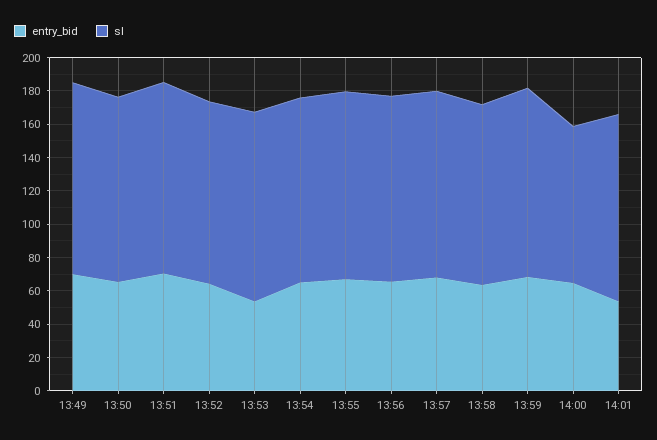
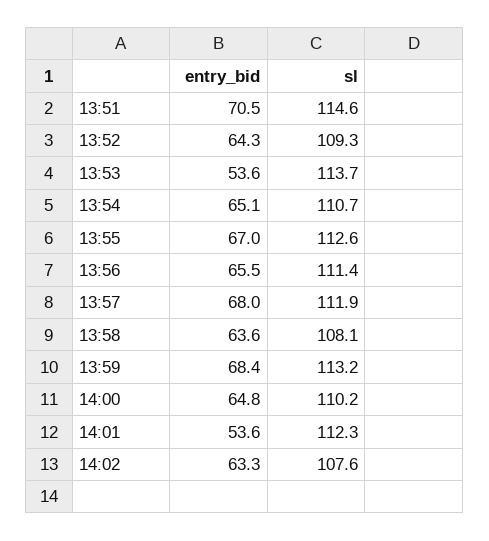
entry_bid, 13:49: 70 -> none
sl, 13:49: 115 -> none
entry_bid, 13:50: 65 -> none
sl, 13:50: 110 -> none
sl, 14:00: 95 -> 110.2
entry_bid, 14:02: none -> 63.3
sl, 14:02: none -> 107.6

